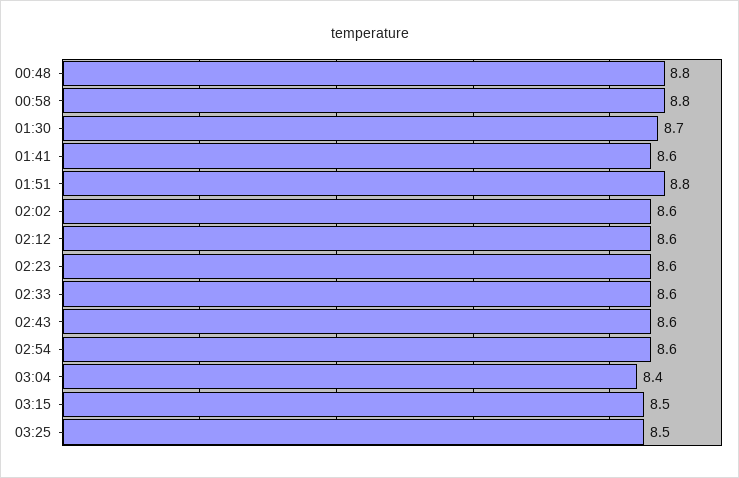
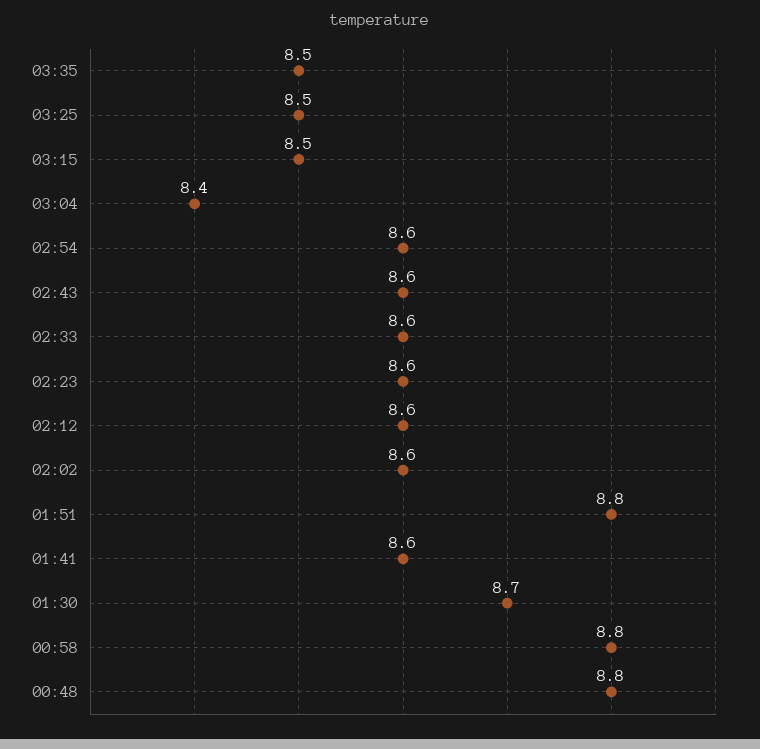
03:35: none -> 8.5

